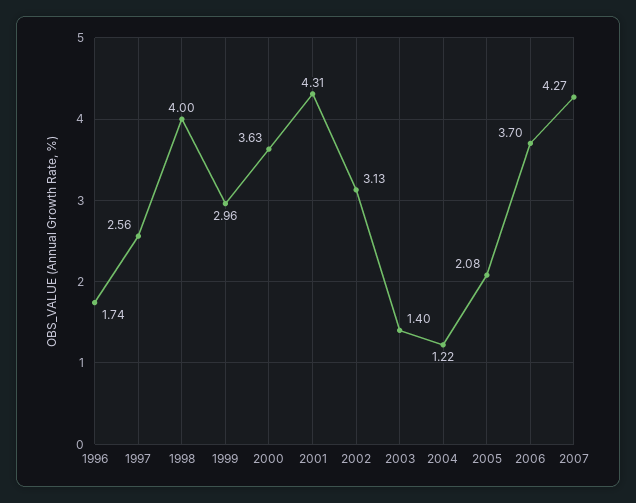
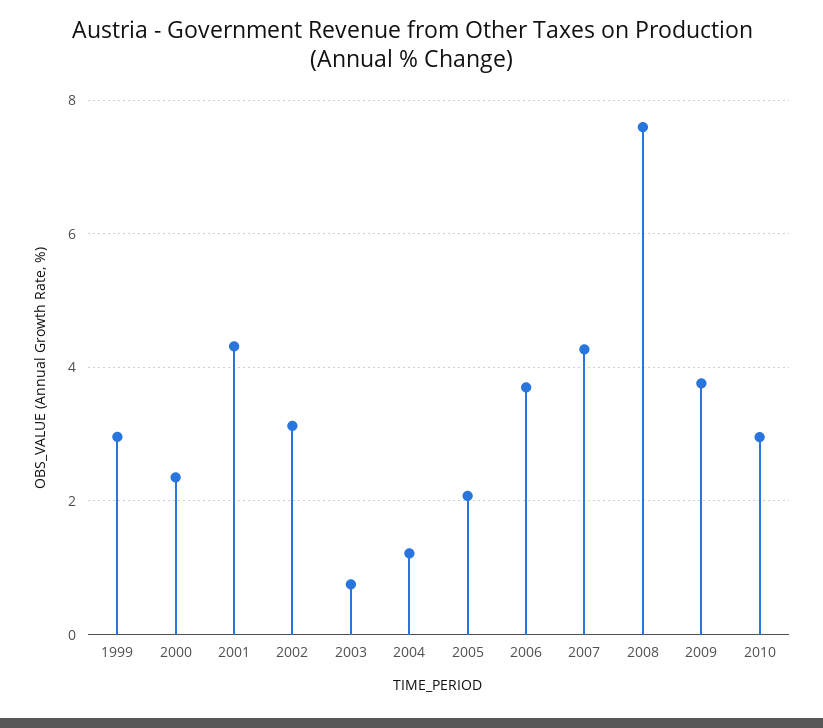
1996: 1.74 -> none
1997: 2.56 -> none
1998: 4 -> none
2000: 3.63 -> 2.4
2003: 1.4 -> 0.8
2008: none -> 7.6
2009: none -> 3.8
2010: none -> 3

